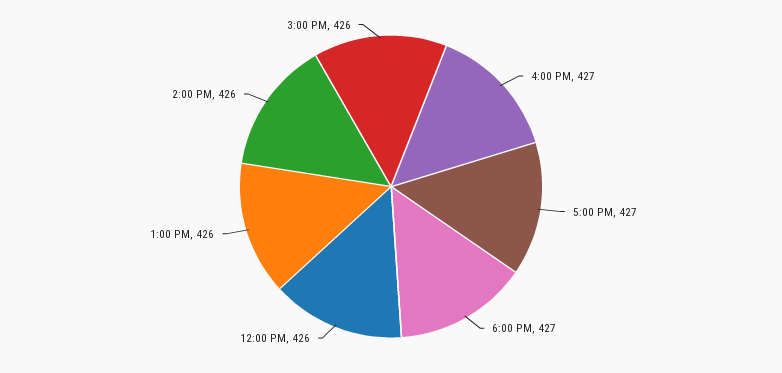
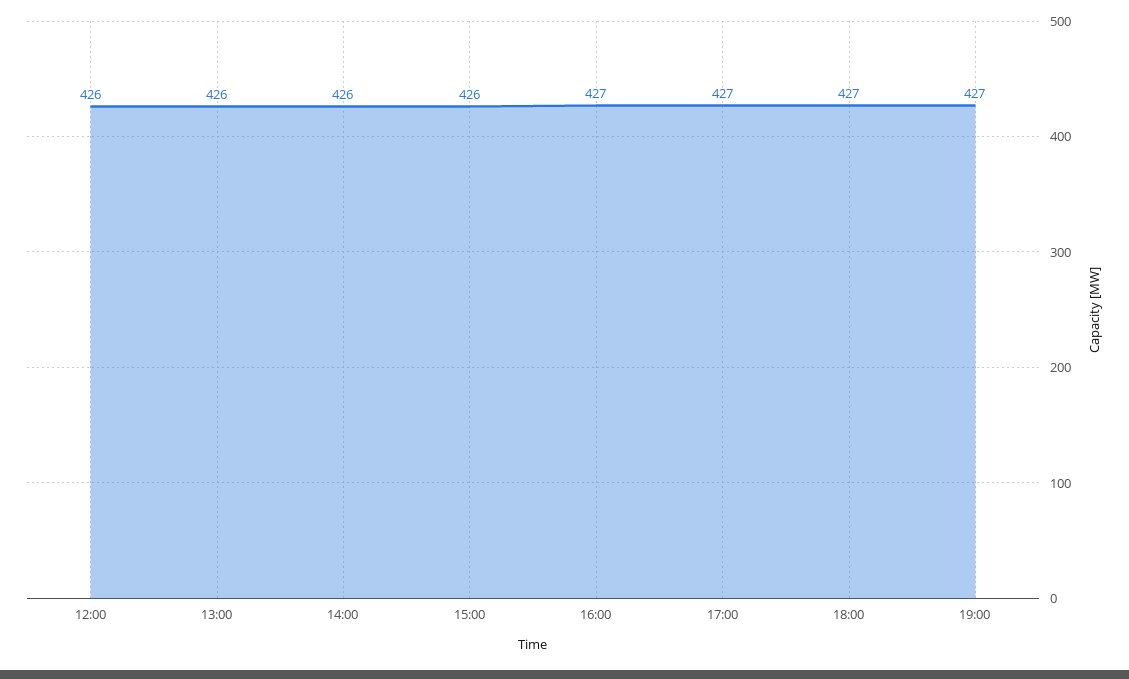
19:00: none -> 427

